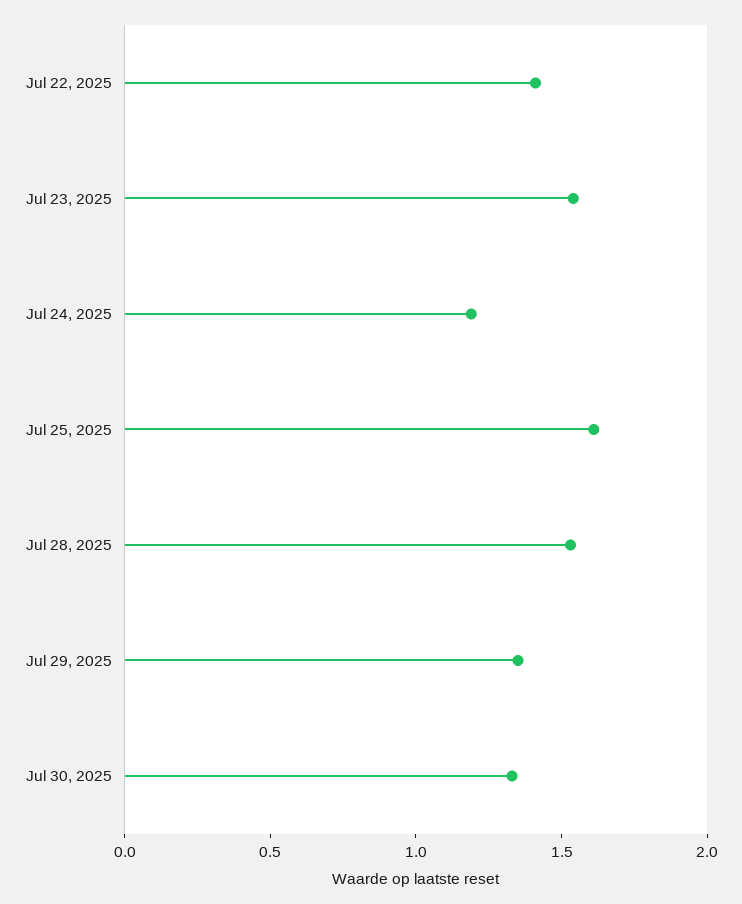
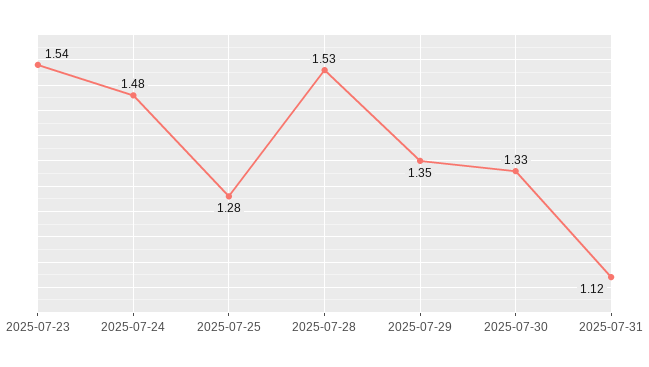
Jul 22, 2025: 1.4 -> none
Jul 24, 2025: 1.2 -> 1.48
Jul 25, 2025: 1.6 -> 1.28
2025-07-31: none -> 1.12

